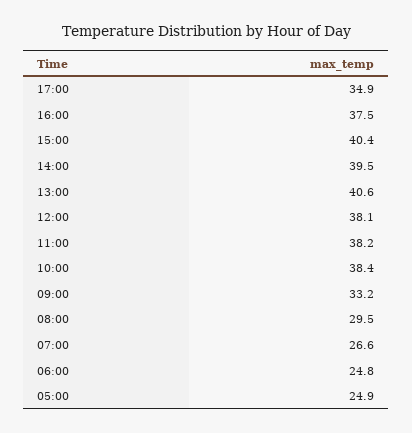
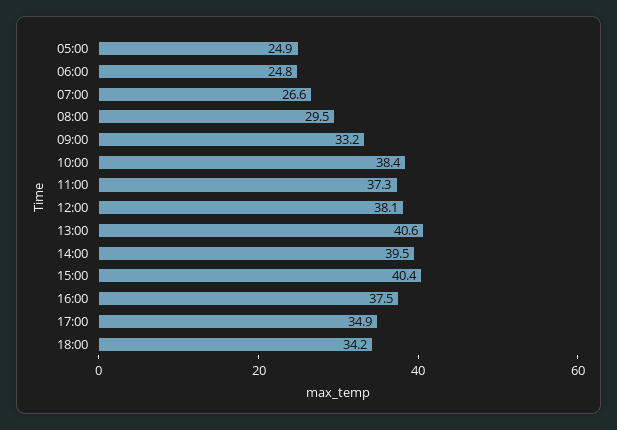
11:00: 38.2 -> 37.3
18:00: none -> 34.2

